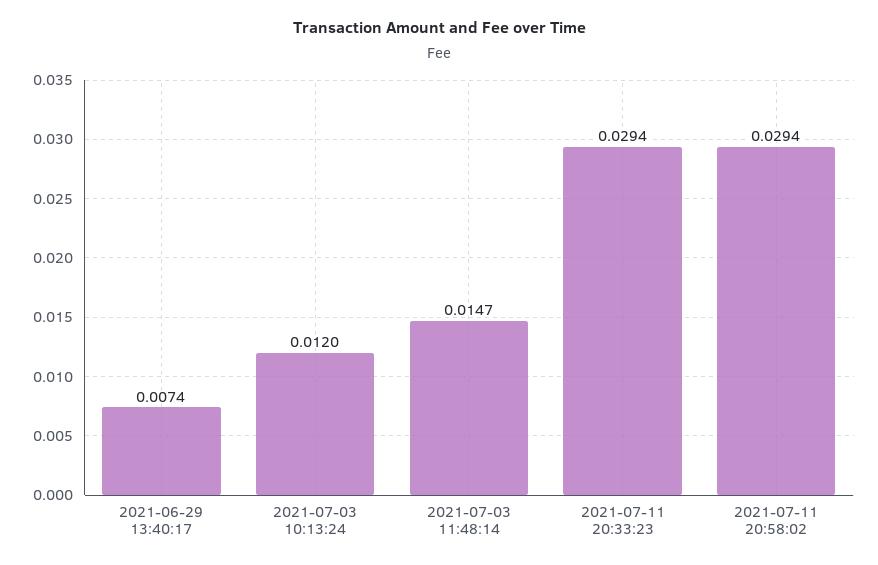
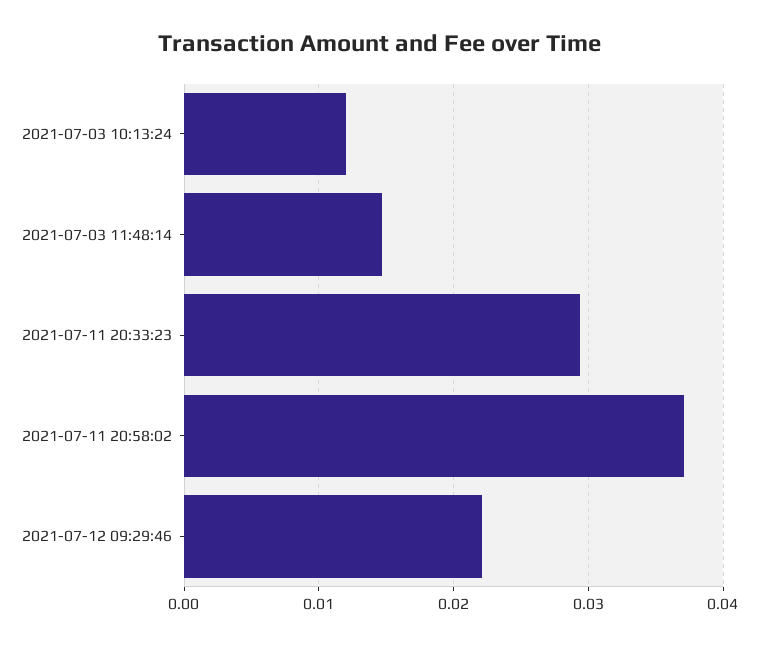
2021-06-29 13:40:17: 0.0074 -> none
2021-07-11 20:58:02: 0.0294 -> 0.037
2021-07-12 09:29:46: none -> 0.022

